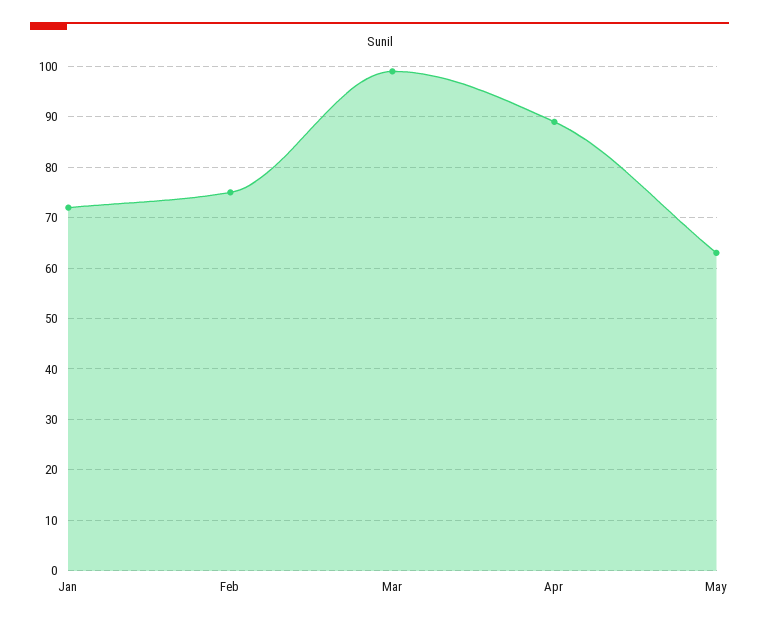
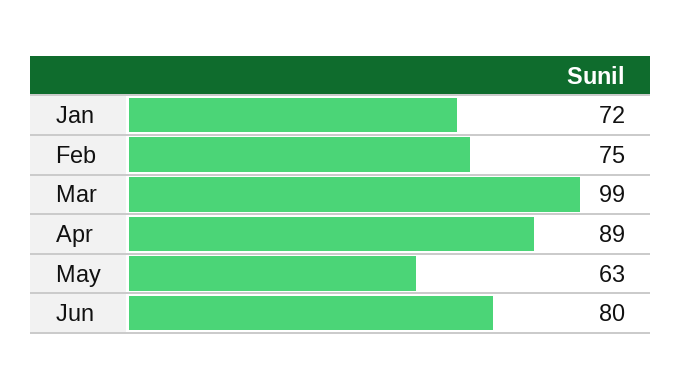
Jun: none -> 80

